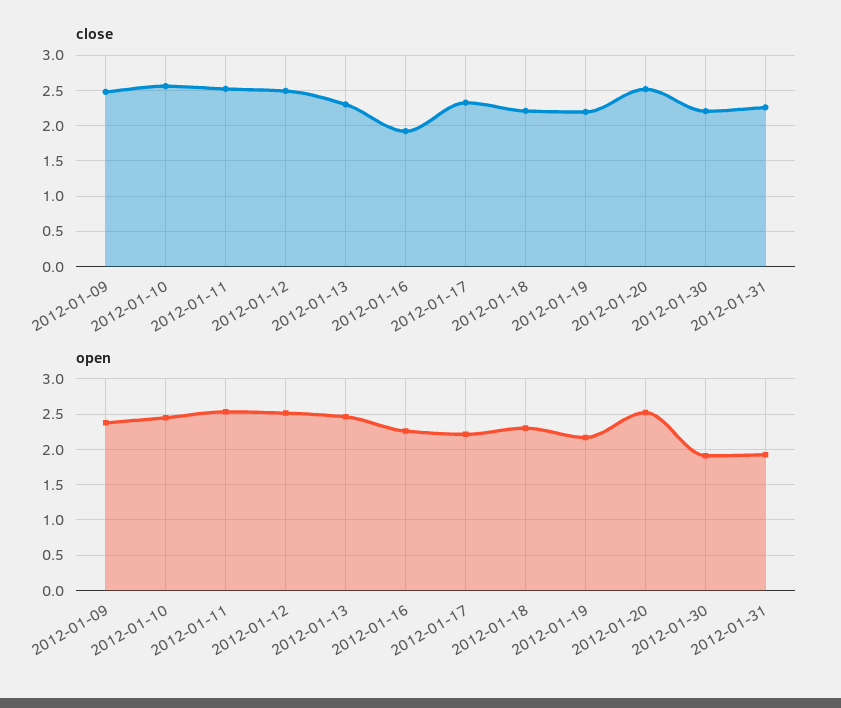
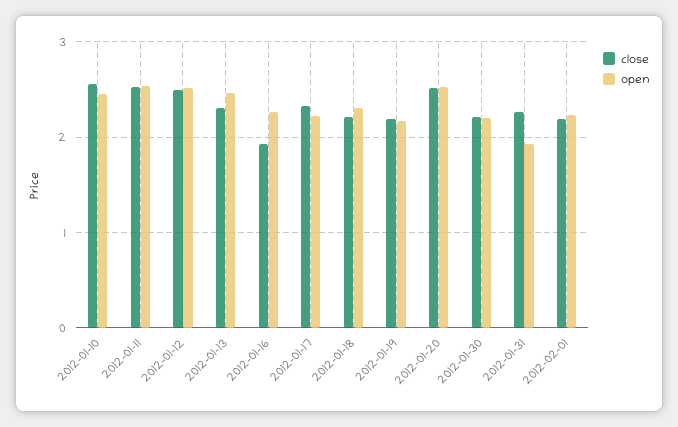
close, 2012-01-09: 2.5 -> none
open, 2012-01-09: 2.4 -> none
open, 2012-01-30: 1.9 -> 2.2
close, 2012-02-01: none -> 2.2
open, 2012-02-01: none -> 2.2

